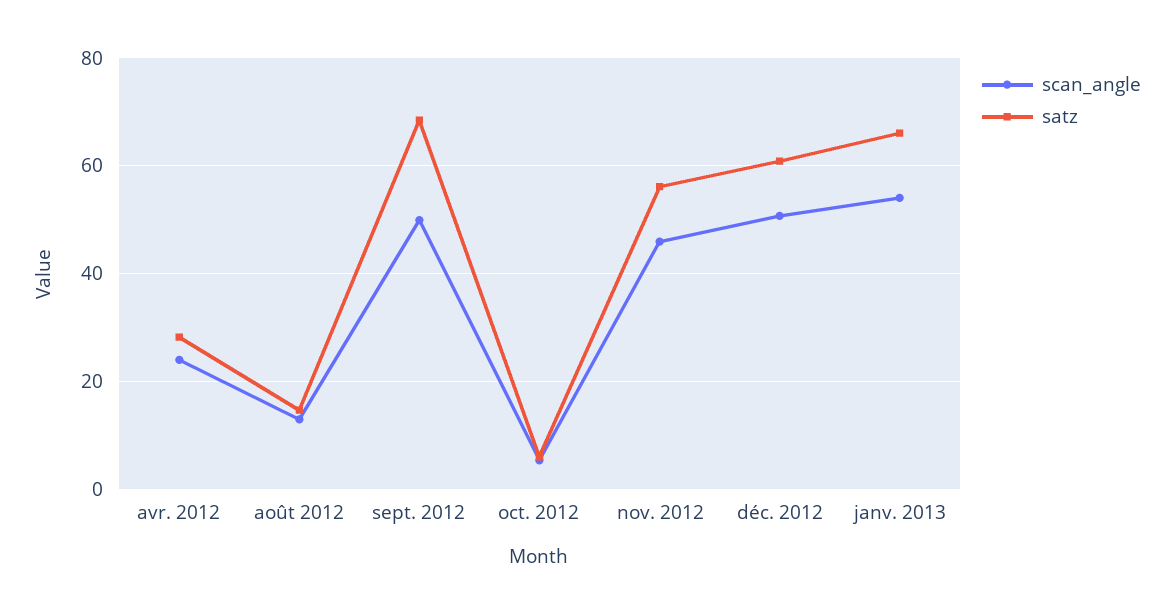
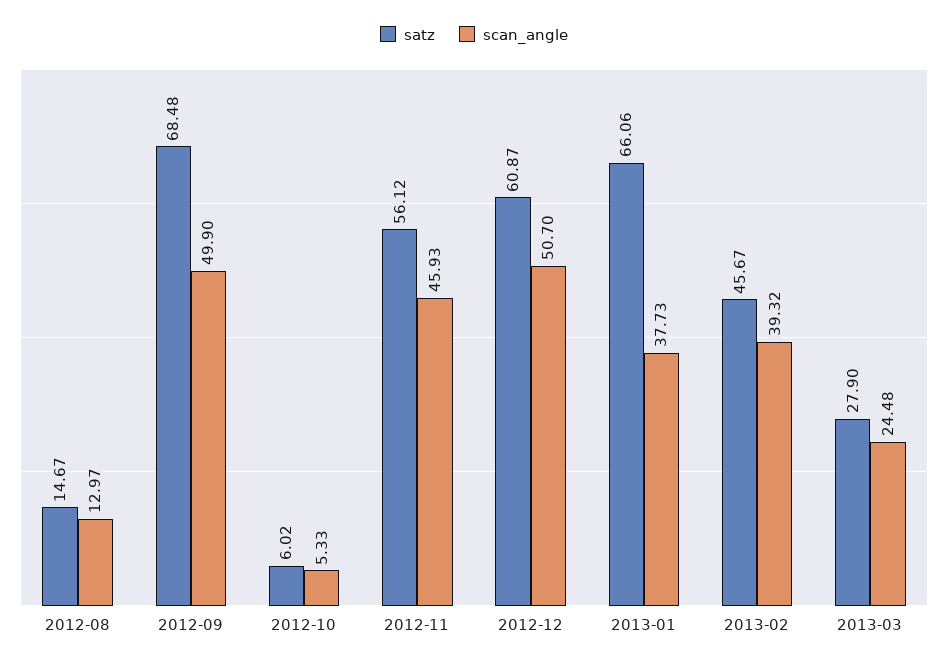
scan_angle, avr. 2012: 24 -> none
satz, avr. 2012: 28 -> none
scan_angle, janv. 2013: 54 -> 37.73
satz, 2013-02: none -> 45.67
scan_angle, 2013-02: none -> 39.32
satz, 2013-03: none -> 27.9
scan_angle, 2013-03: none -> 24.48

